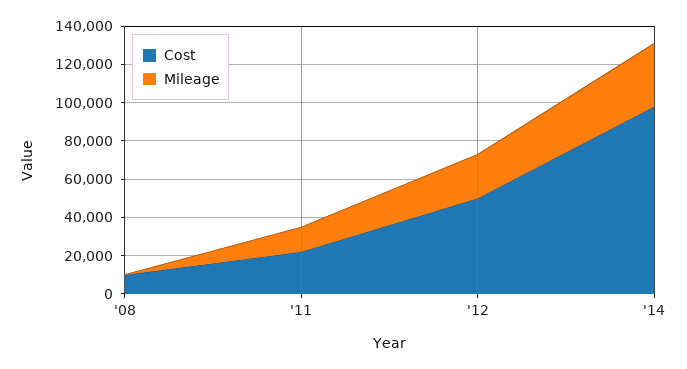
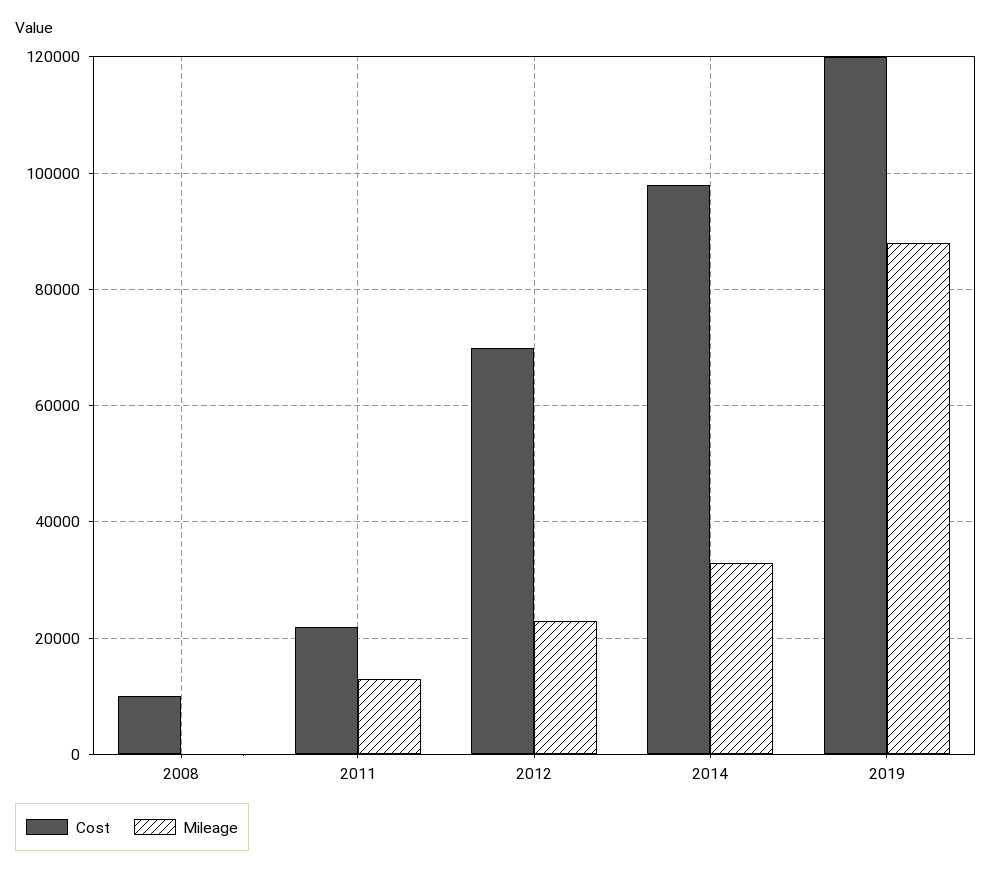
Cost, '12: 50000 -> 70000
Cost, 2019: none -> 120000
Mileage, 2019: none -> 88000

